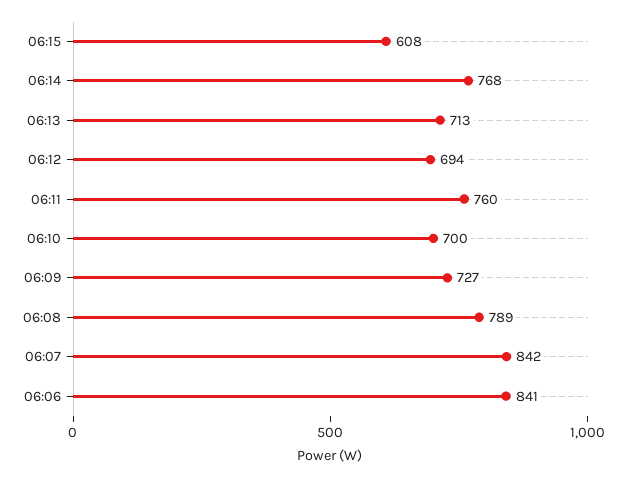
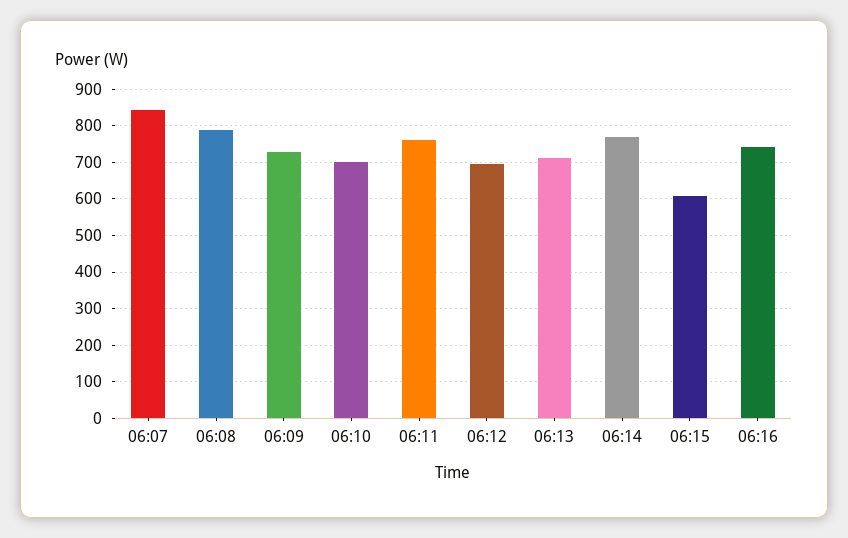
06:06: 841 -> none
06:16: none -> 740

